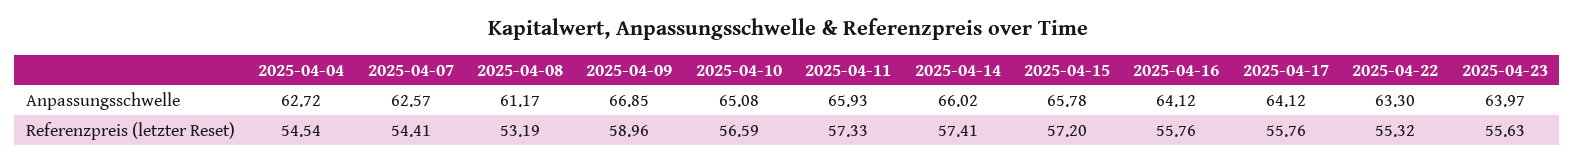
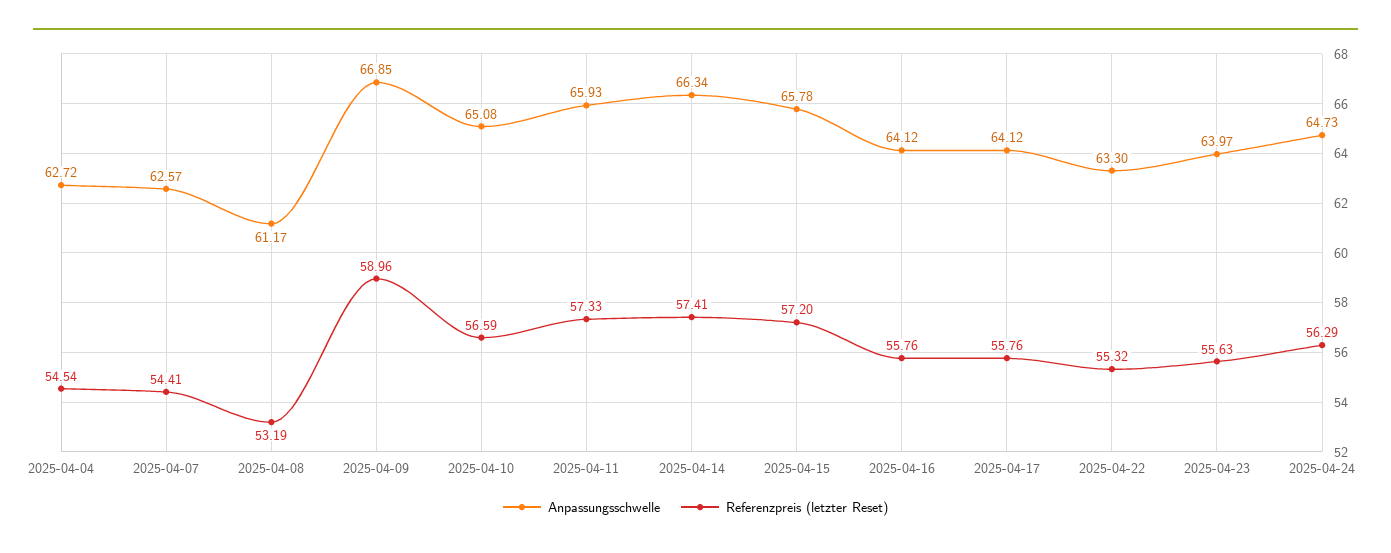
Anpassungsschwelle, 2025-04-14: 66.02 -> 66.34
Anpassungsschwelle, 2025-04-24: none -> 64.73
Referenzpreis (letzter Reset), 2025-04-24: none -> 56.29

